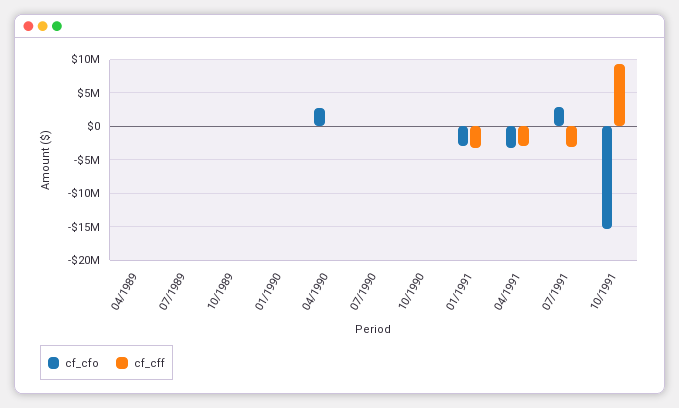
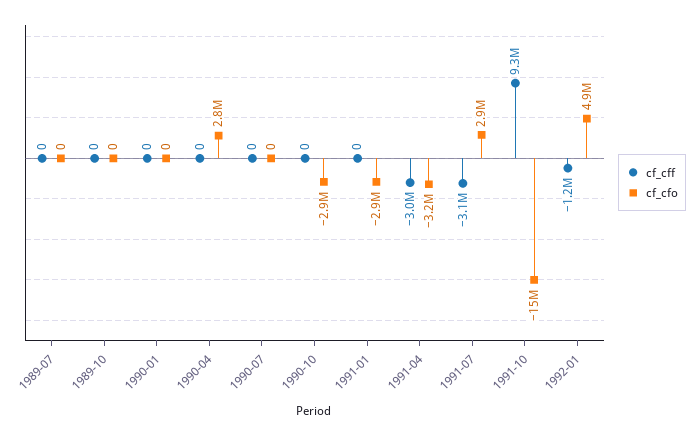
cf_cfo, 04/1989: 0 -> none
cf_cff, 04/1989: 0 -> none
cf_cfo, 10/1990: 0 -> -2900000
cf_cff, 01/1991: -3000000 -> 0
cf_cff, 1992-01: none -> -1200000
cf_cfo, 1992-01: none -> 4900000

